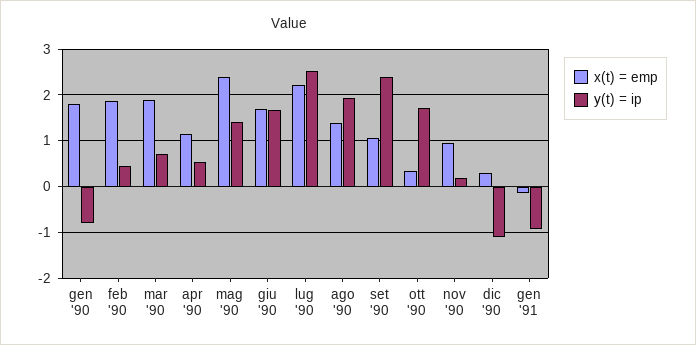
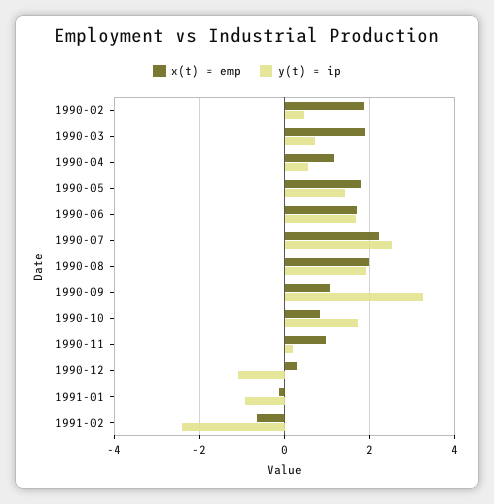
x(t) = emp, gen '90: 1.8 -> none
y(t) = ip, gen '90: -0.8 -> none
x(t) = emp, mag '90: 2.4 -> 1.8
x(t) = emp, ago '90: 1.4 -> 2
y(t) = ip, set '90: 2.4 -> 3.2
x(t) = emp, ott '90: 0.4 -> 0.8
x(t) = emp, 1991-02: none -> -0.6
y(t) = ip, 1991-02: none -> -2.4

